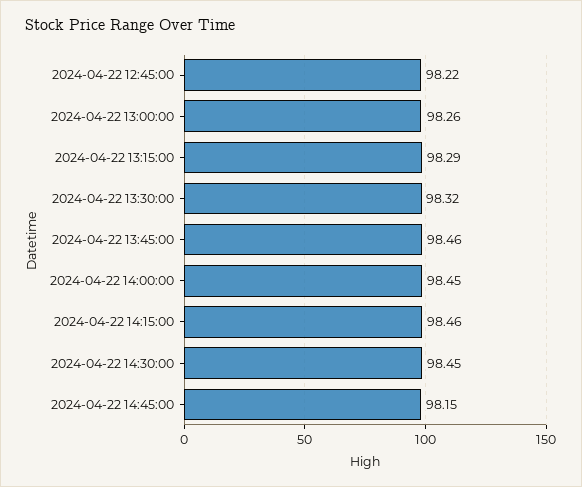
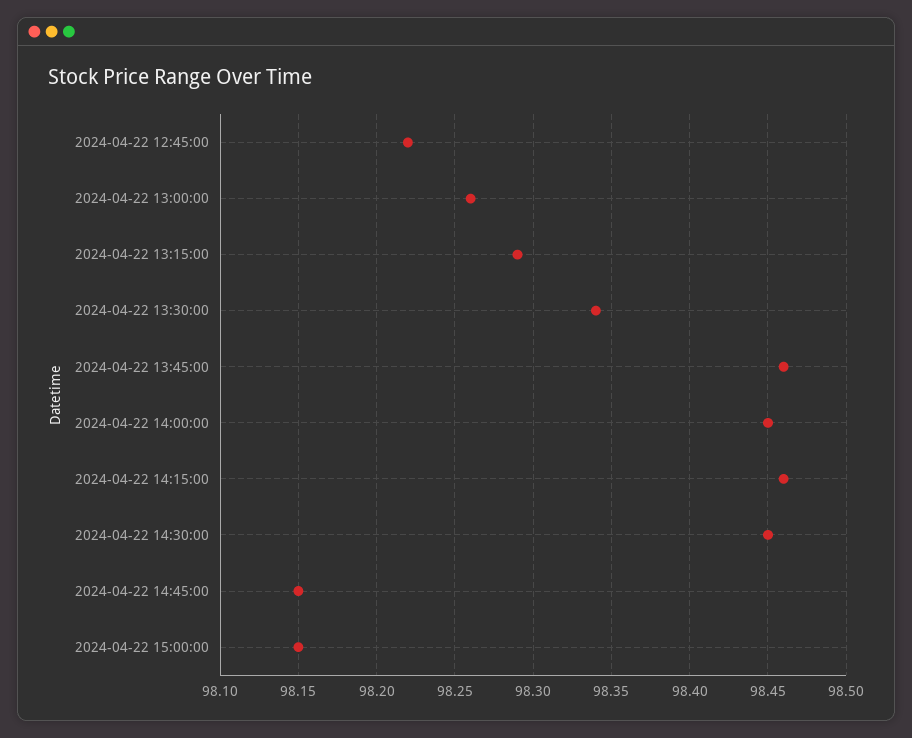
2024-04-22 13:30:00: 98.32 -> 98.34
2024-04-22 15:00:00: none -> 98.15

